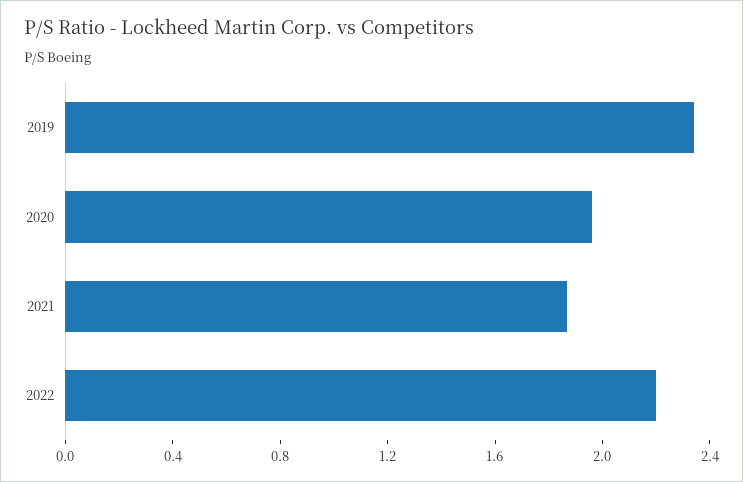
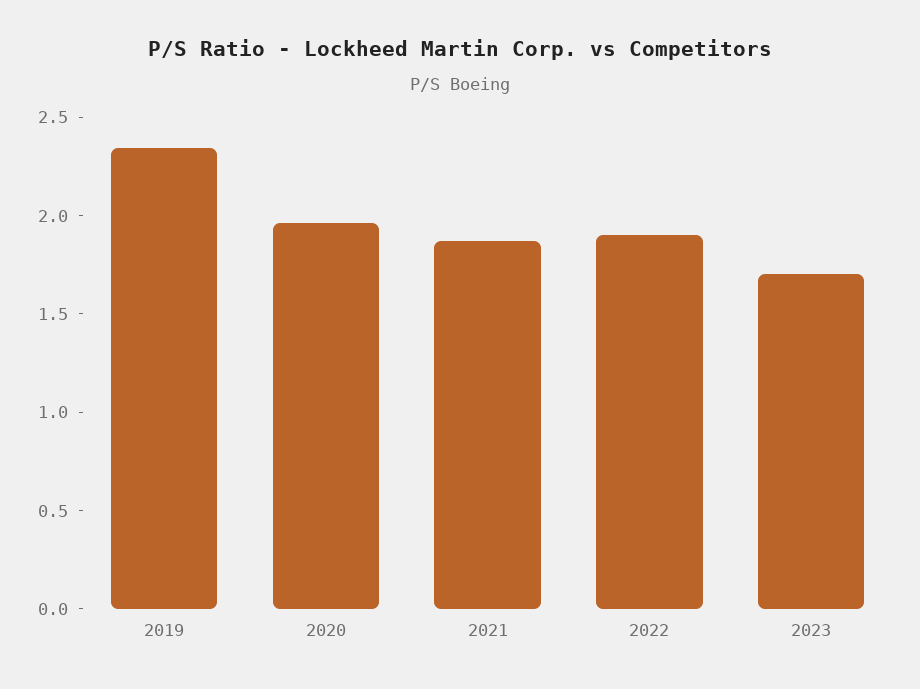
2022: 2.2 -> 1.9
2023: none -> 1.7

